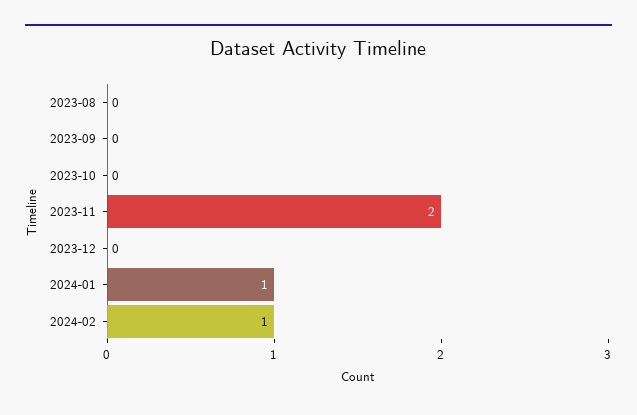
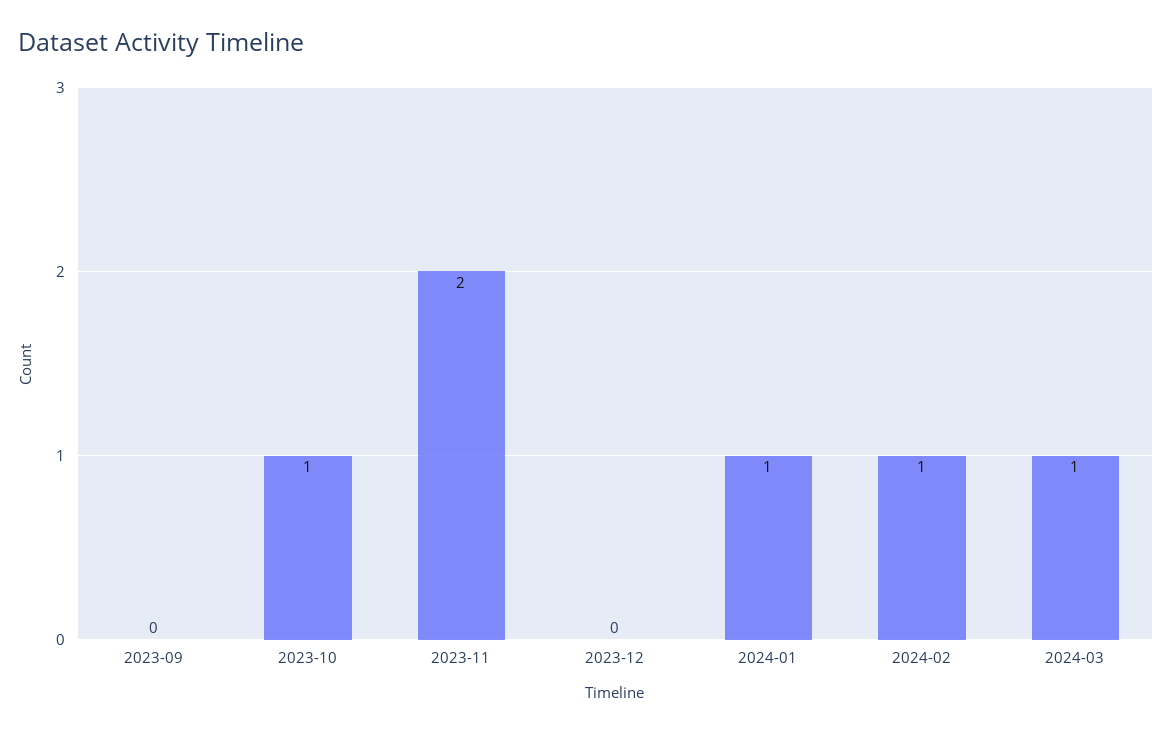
2023-08: 0 -> none
2023-10: 0 -> 1
2024-03: none -> 1

